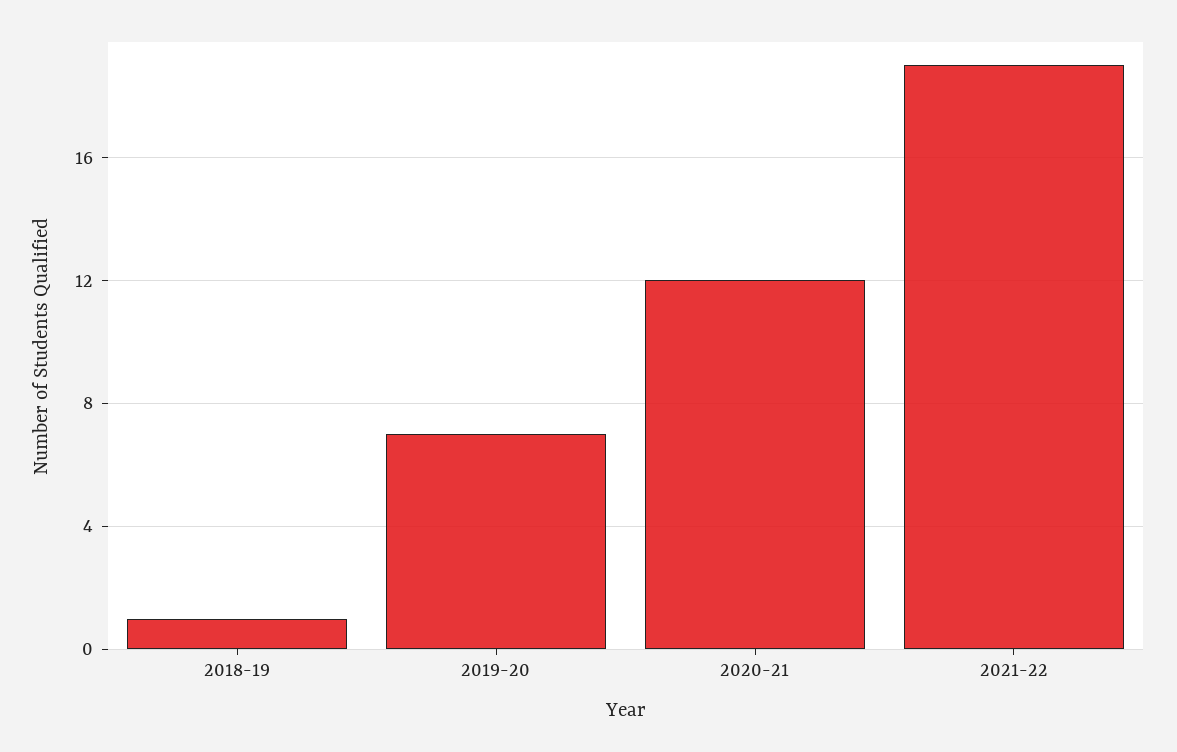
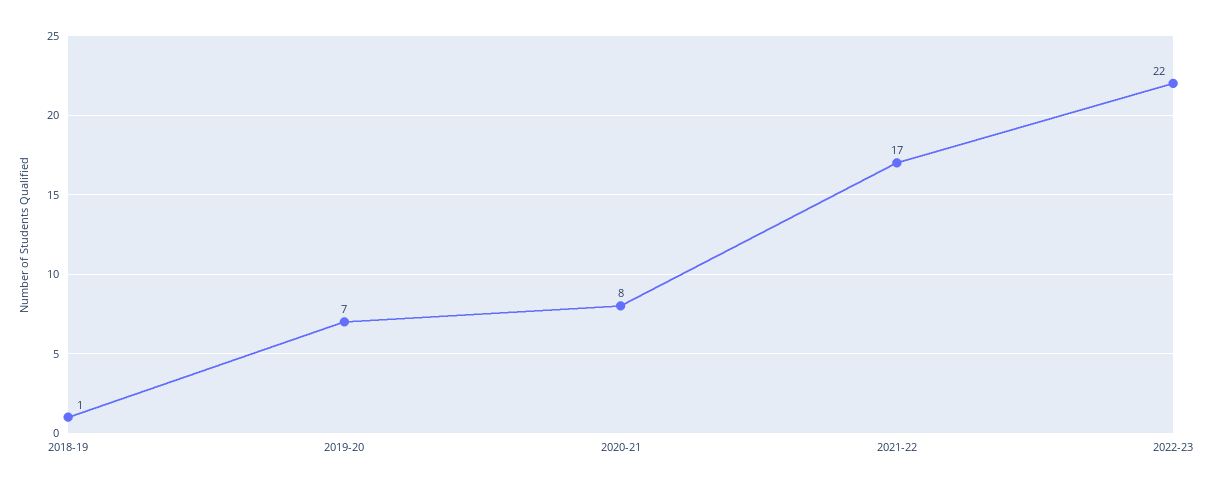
2020-21: 12 -> 8
2021-22: 19 -> 17
2022-23: none -> 22

